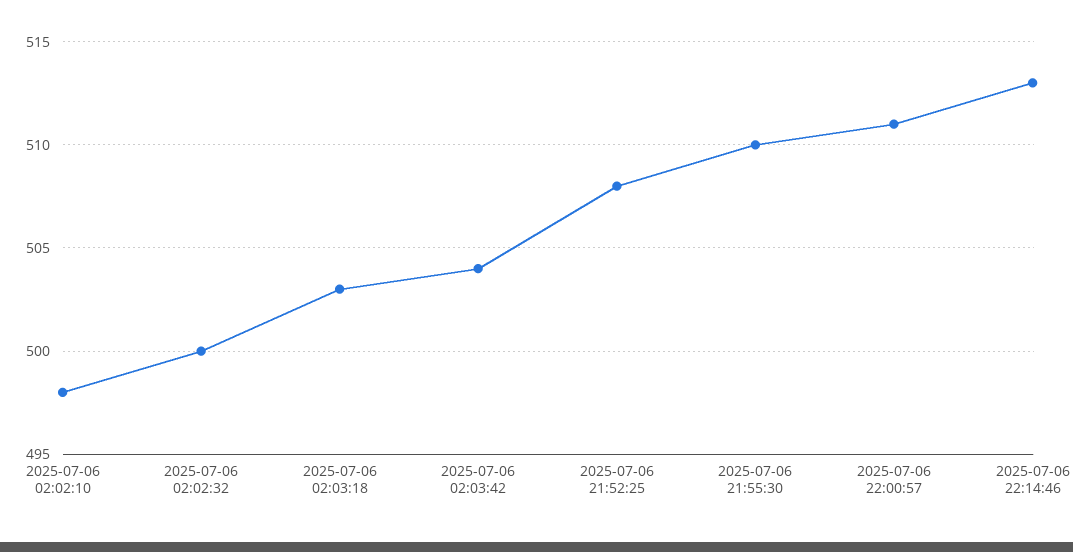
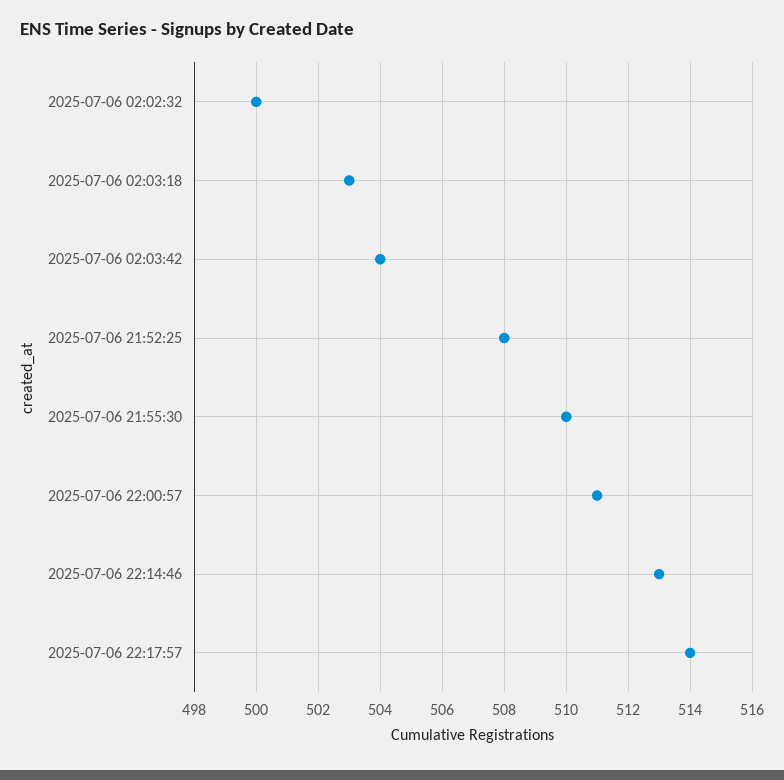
2025-07-06 02:02:10: 498 -> none
2025-07-06 22:17:57: none -> 514

